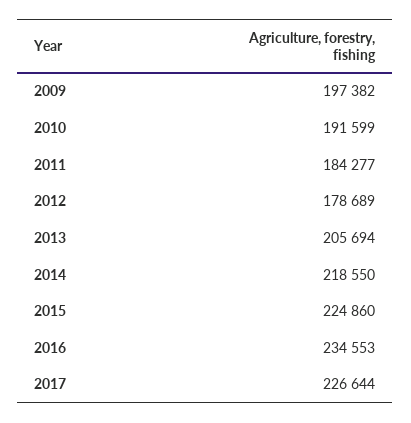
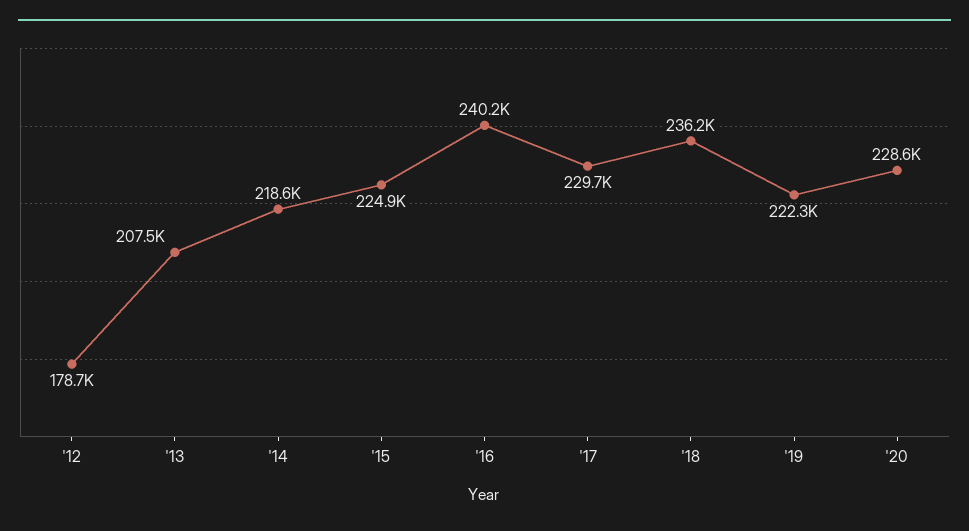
2009: 197382 -> none
2010: 191599 -> none
2011: 184277 -> none
2013: 205694 -> 207500
2016: 234553 -> 240200
2017: 226644 -> 229700
'18: none -> 236200
'19: none -> 222300
'20: none -> 228600

